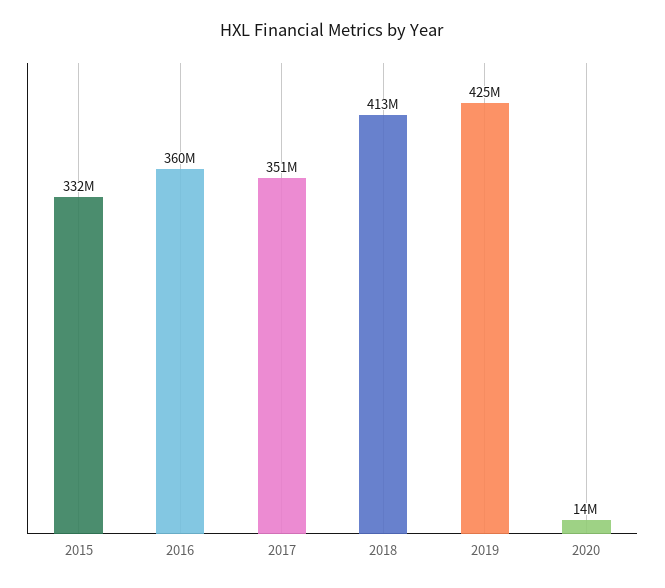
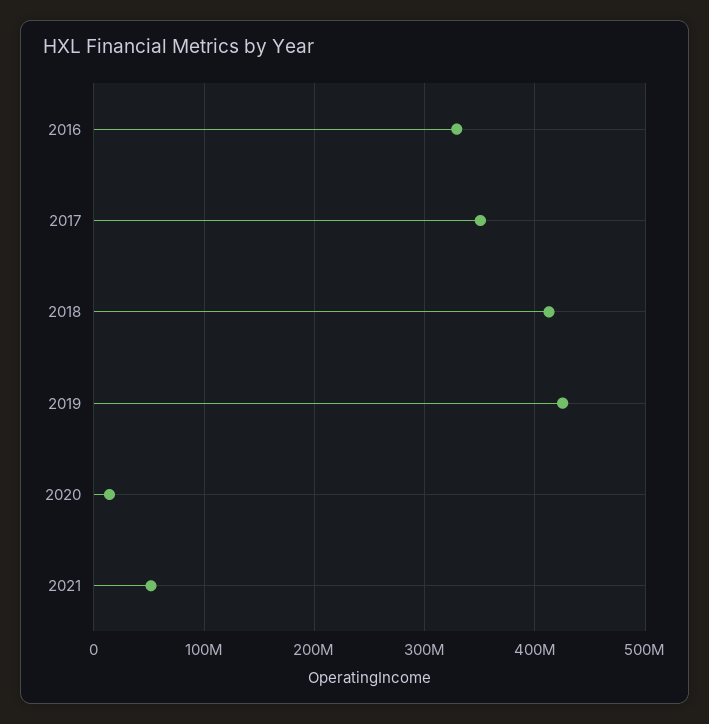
2015: 332000000 -> none
2016: 360000000 -> 330000000
2021: none -> 50000000

